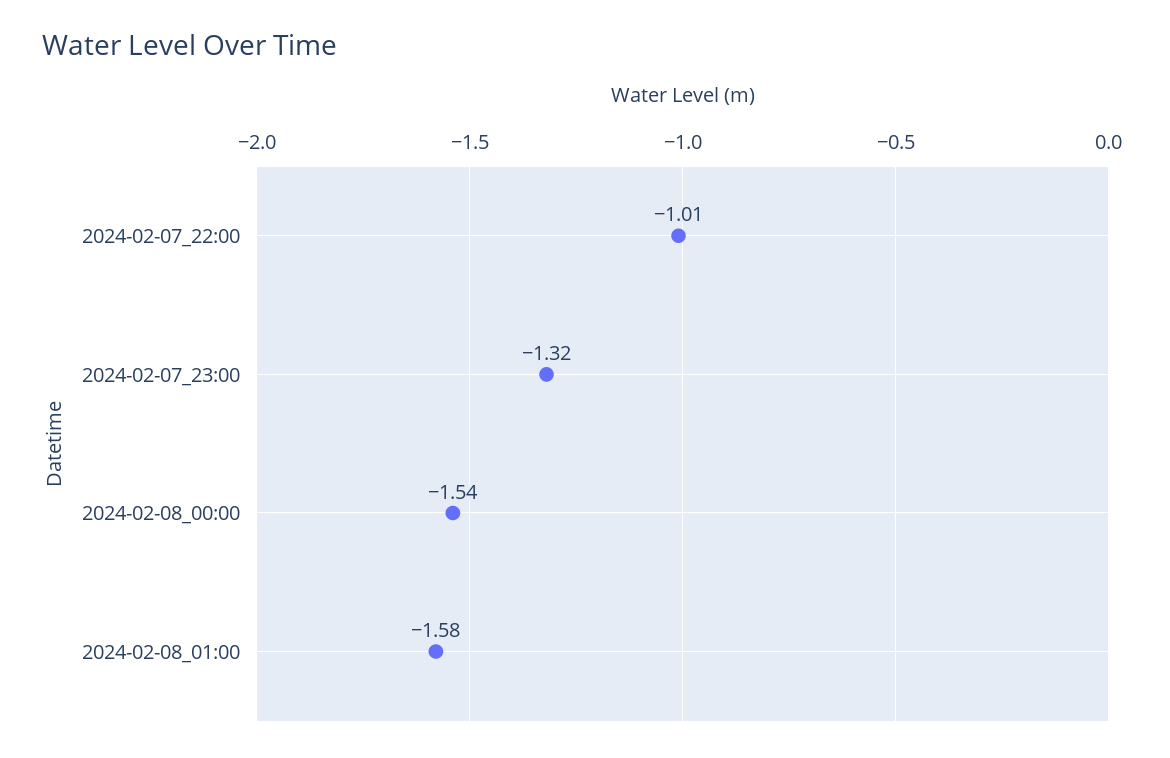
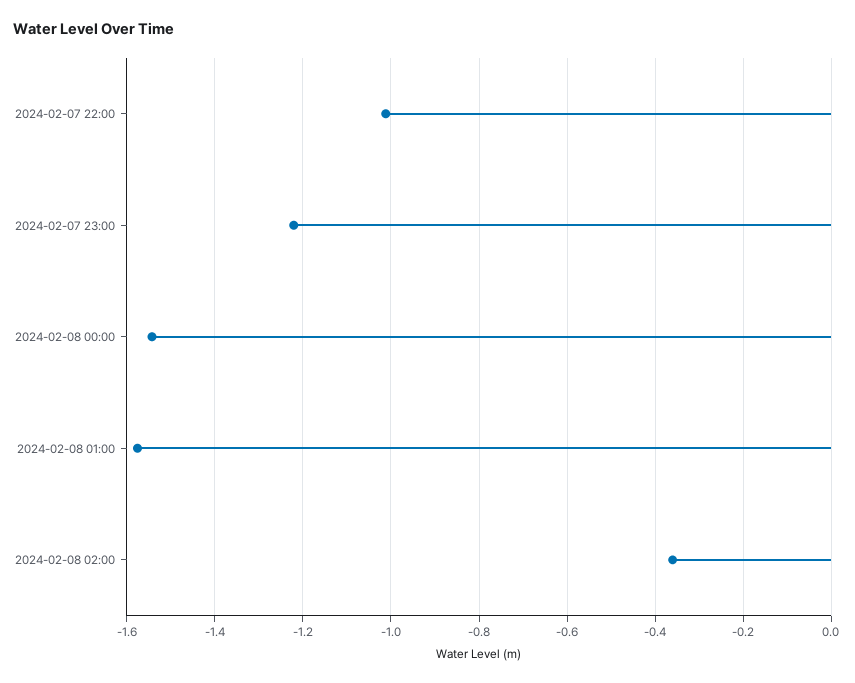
2024-02-07_23:00: -1.32 -> -1.22
2024-02-08 02:00: none -> -0.36

